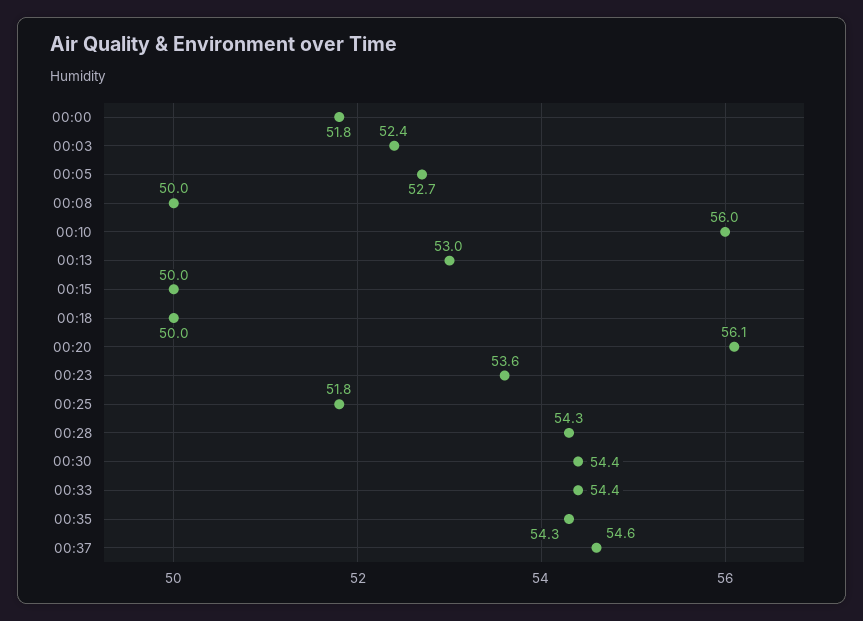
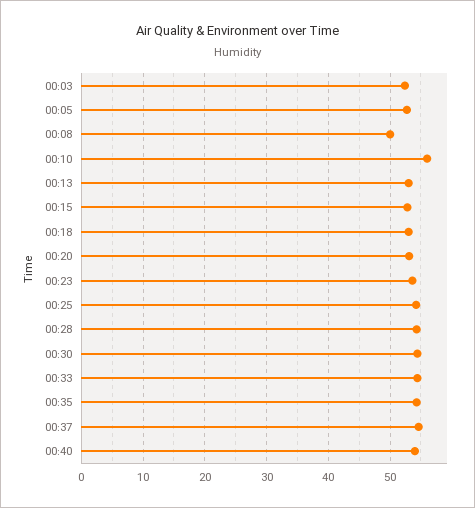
00:00: 51.8 -> none
00:15: 50 -> 53
00:18: 50 -> 53
00:20: 56.1 -> 53
00:25: 51.8 -> 54
00:40: none -> 54

